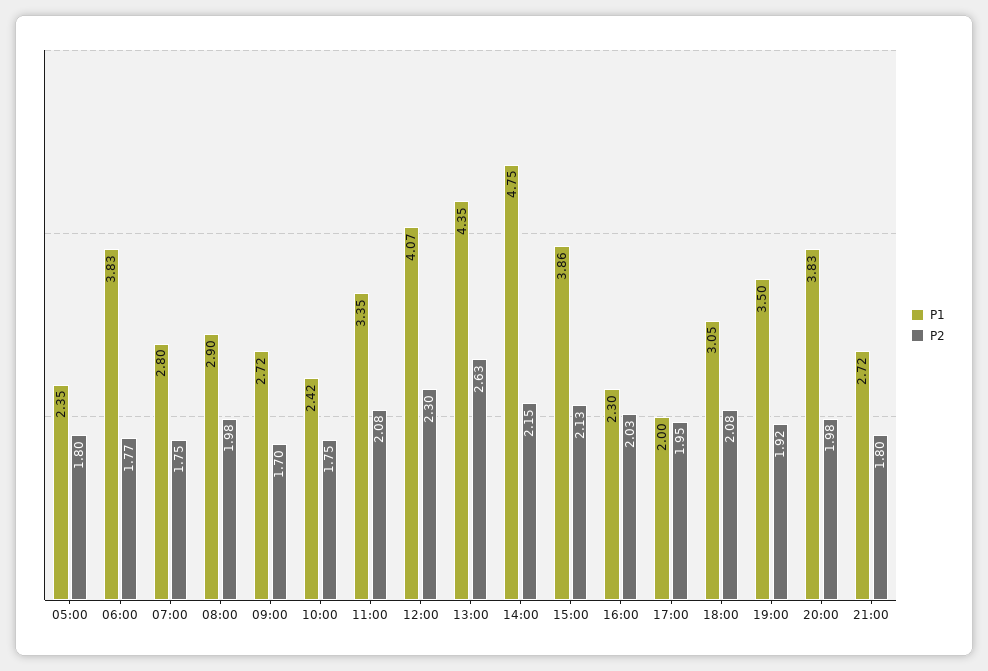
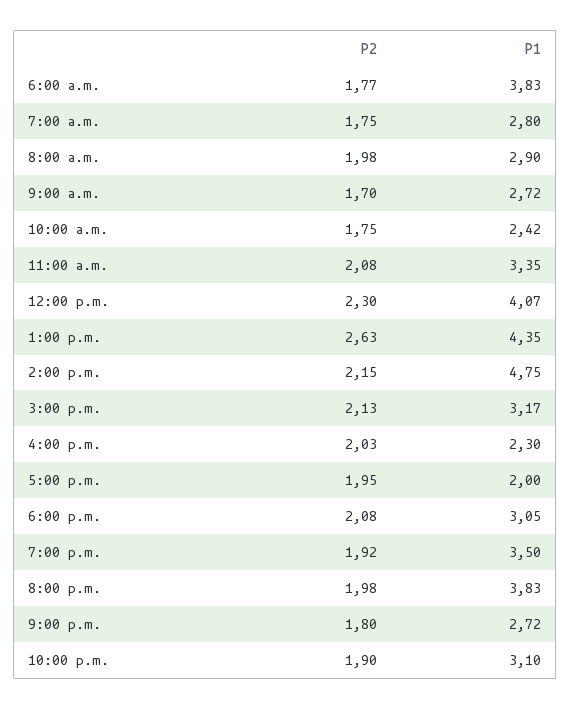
P1, 05:00: 2.35 -> none
P2, 05:00: 1.8 -> none
P1, 15:00: 3.86 -> 3.17
P2, 10:00 p.m.: none -> 1.9
P1, 10:00 p.m.: none -> 3.1

